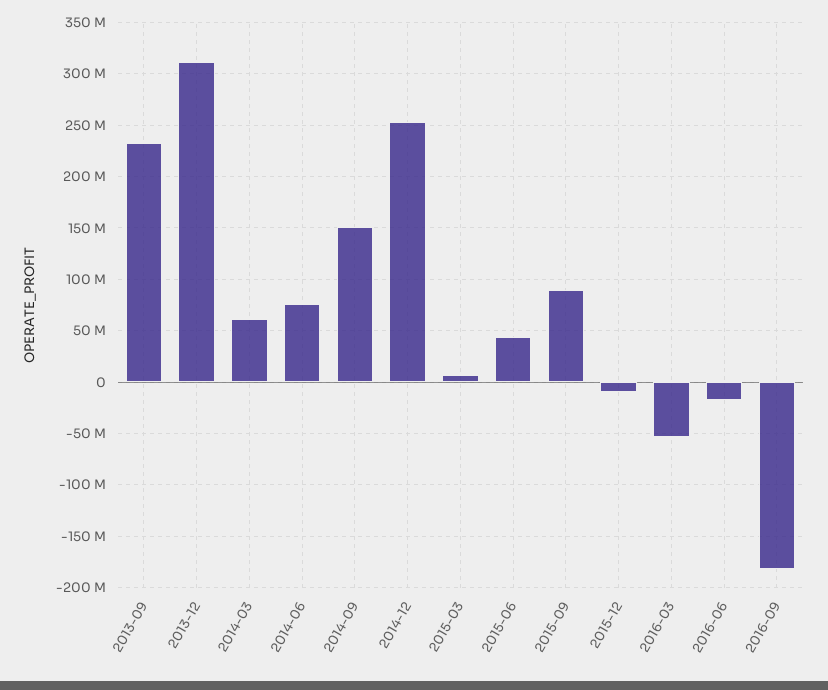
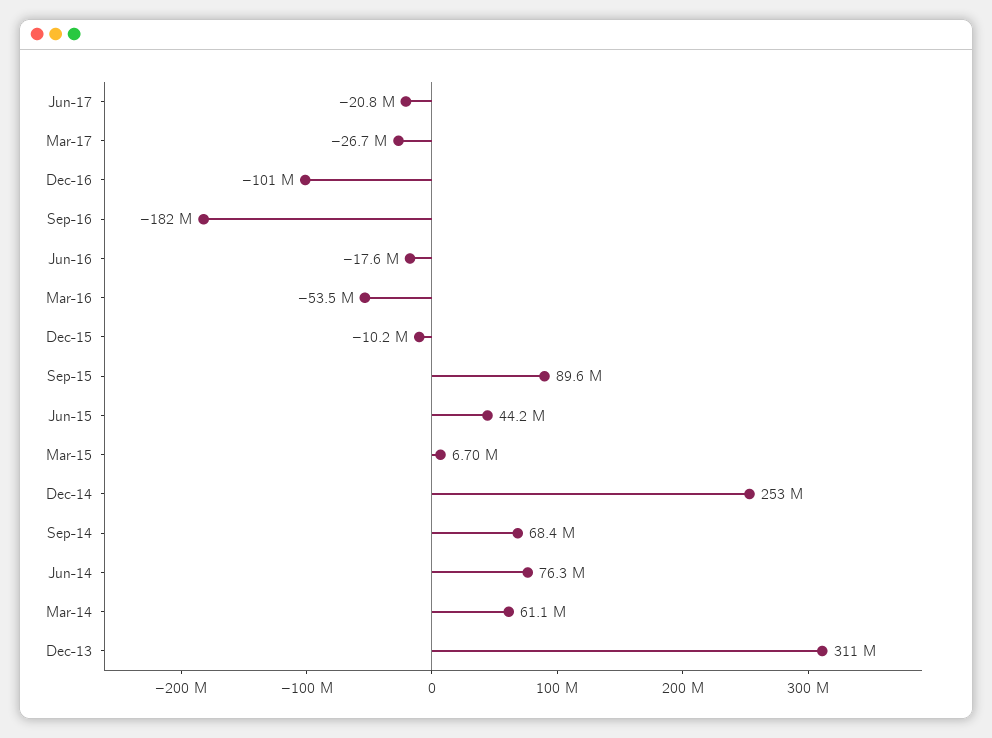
2013-09: 230000000 -> none
2014-09: 150000000 -> 68400000
Jun-17: none -> -20800000
Mar-17: none -> -26700000
Dec-16: none -> -101000000

